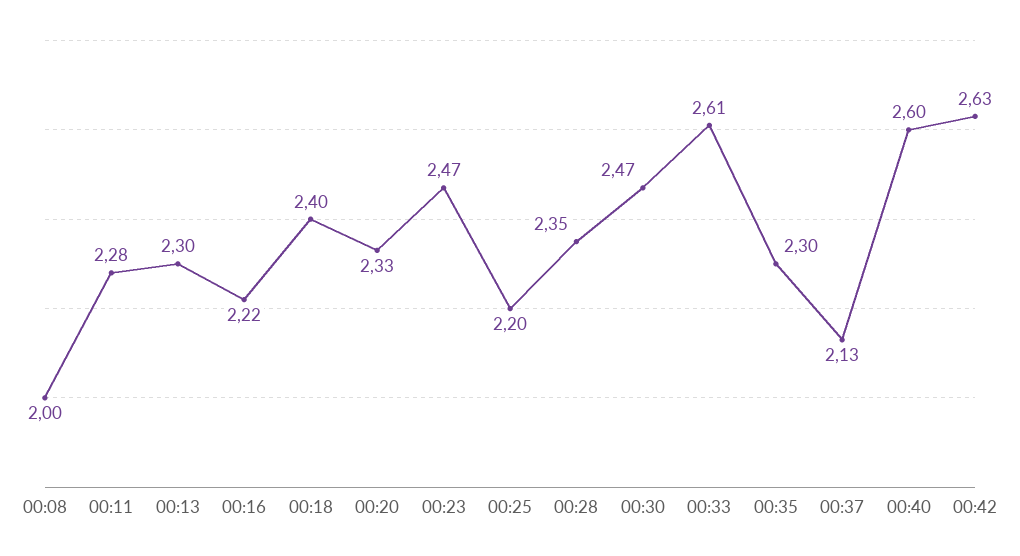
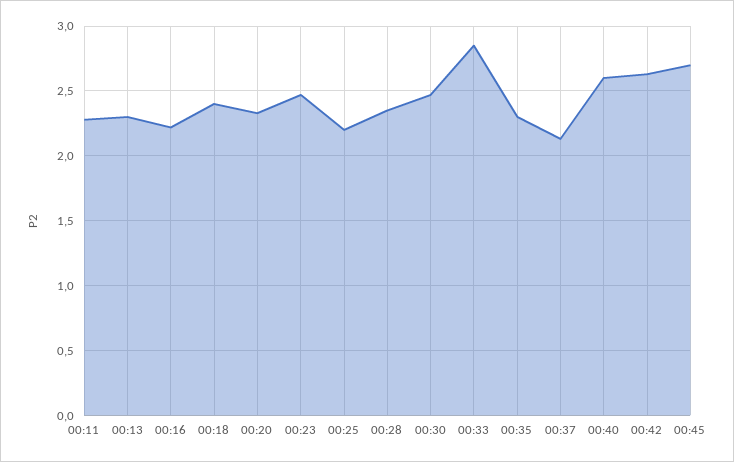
00:08: 2 -> none
00:33: 2.61 -> 2.85
00:45: none -> 2.7

